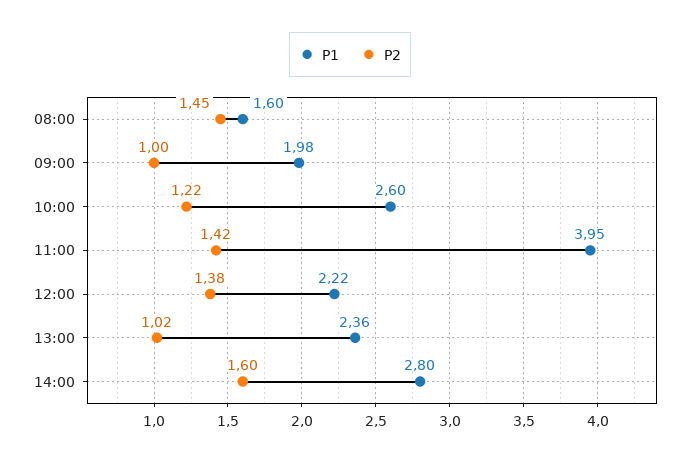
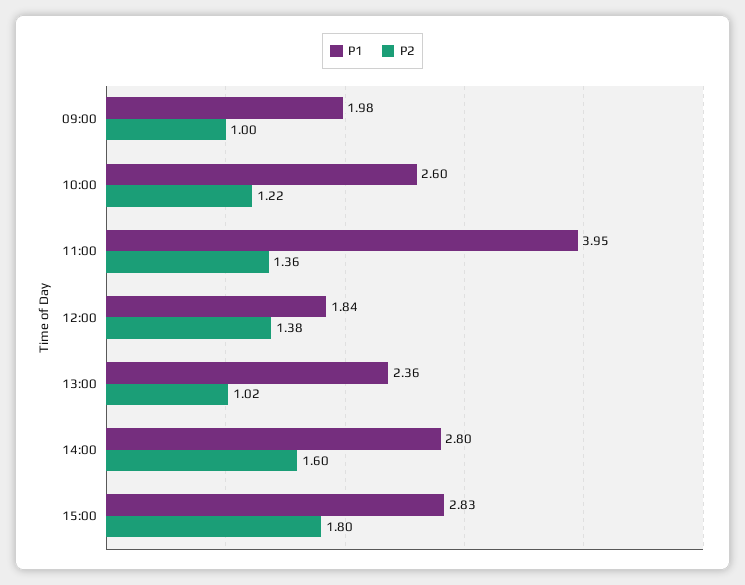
P1, 08:00: 1.6 -> none
P2, 08:00: 1.45 -> none
P2, 11:00: 1.42 -> 1.36
P1, 12:00: 2.22 -> 1.84
P1, 15:00: none -> 2.83
P2, 15:00: none -> 1.8

